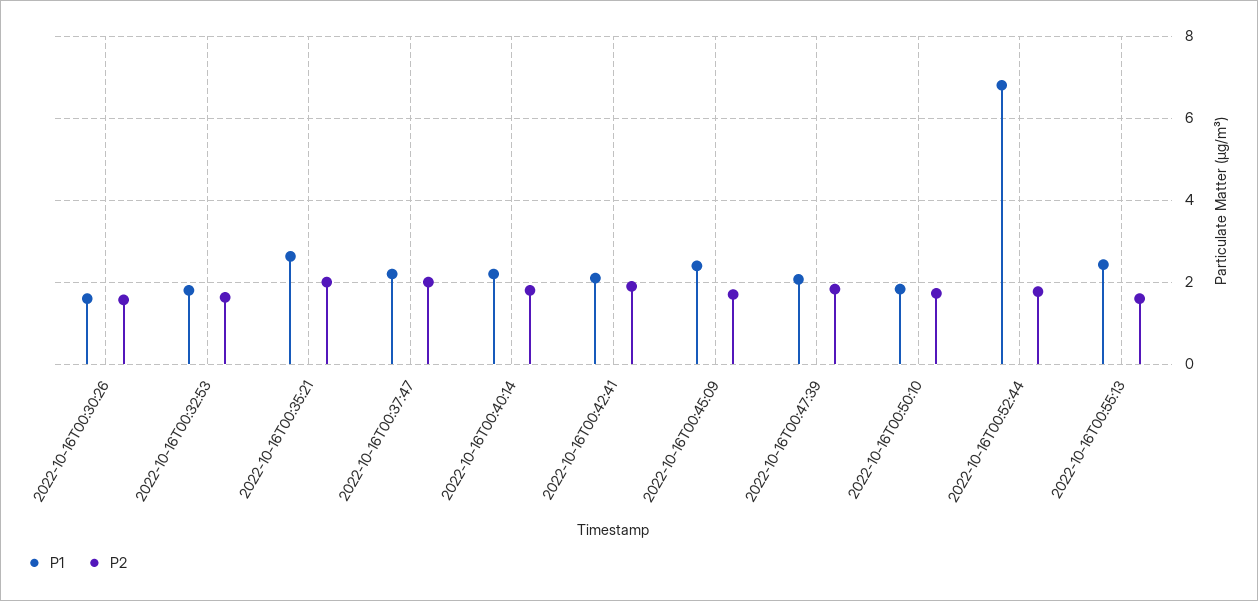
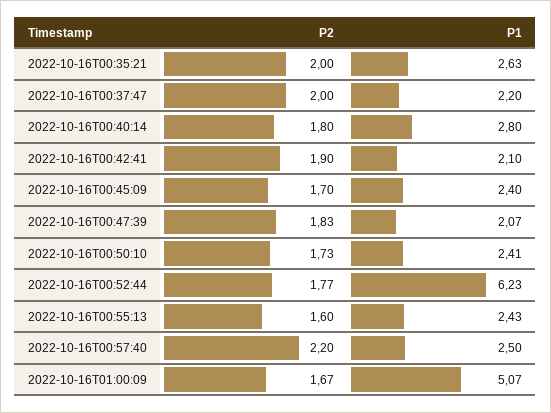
P1, 2022-10-16T00:30:26: 1.6 -> none
P2, 2022-10-16T00:30:26: 1.6 -> none
P1, 2022-10-16T00:32:53: 1.8 -> none
P2, 2022-10-16T00:32:53: 1.6 -> none
P1, 2022-10-16T00:40:14: 2.2 -> 2.8
P1, 2022-10-16T00:50:10: 1.8 -> 2.41
P1, 2022-10-16T00:52:44: 6.8 -> 6.23
P2, 2022-10-16T00:57:40: none -> 2.2
P1, 2022-10-16T00:57:40: none -> 2.5
P2, 2022-10-16T01:00:09: none -> 1.67
P1, 2022-10-16T01:00:09: none -> 5.07

